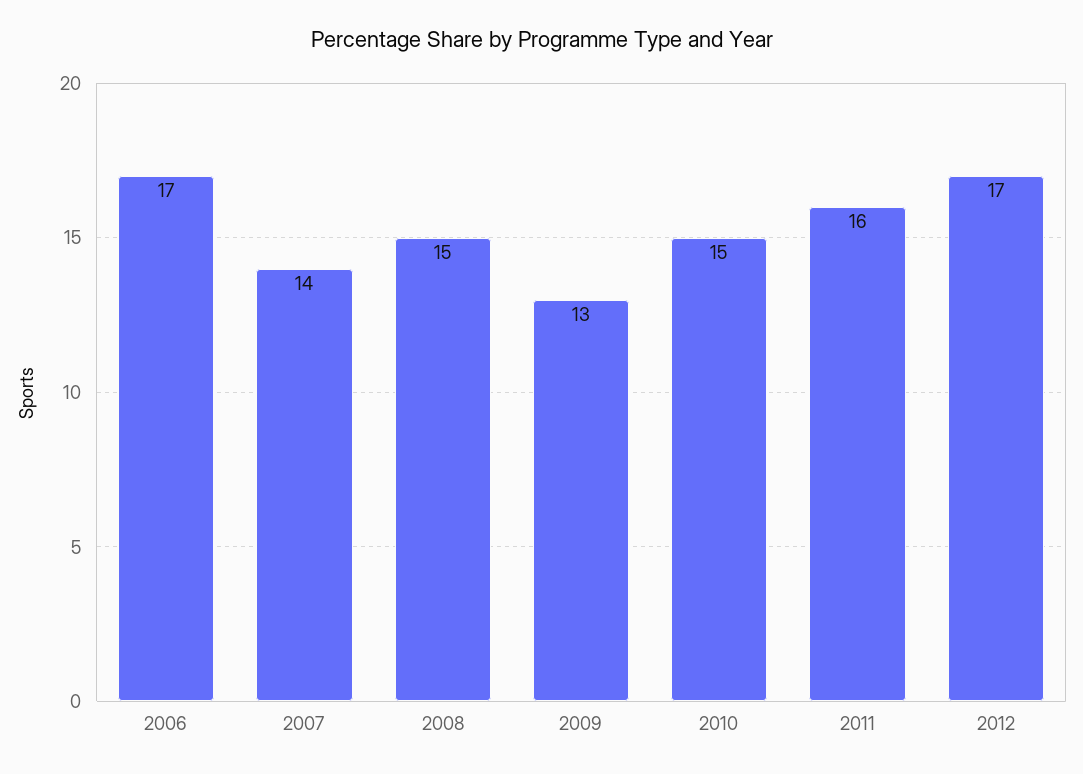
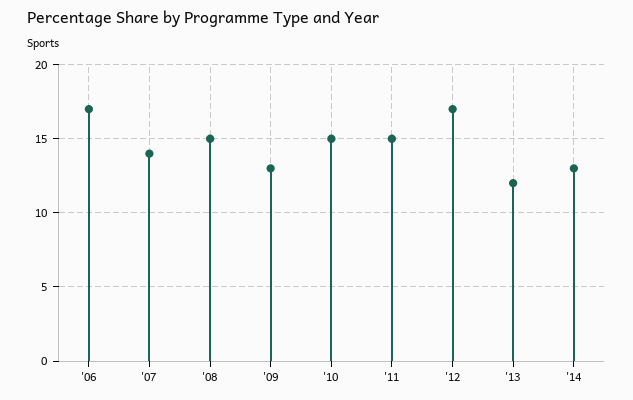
2011: 16 -> 15
'13: none -> 12
'14: none -> 13

